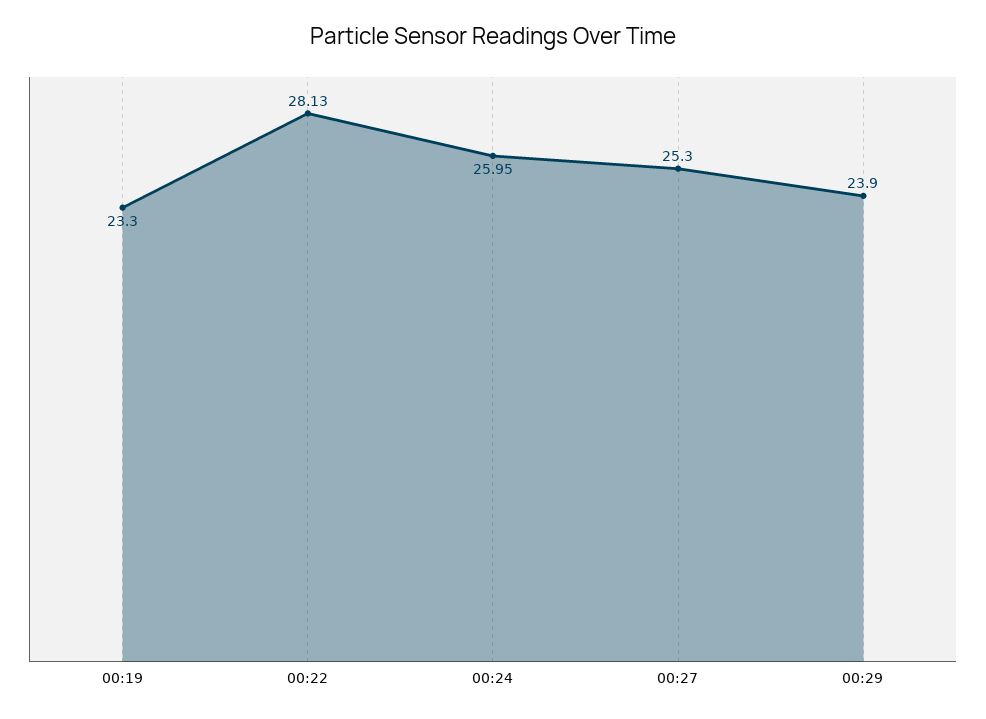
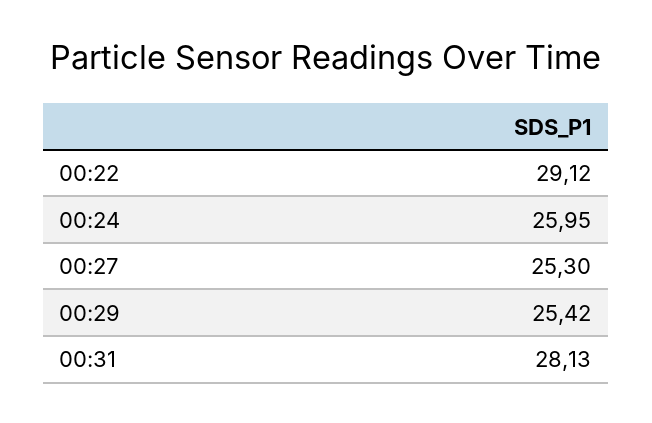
00:19: 23.3 -> none
00:22: 28.13 -> 29.12
00:29: 23.9 -> 25.42
00:31: none -> 28.13

